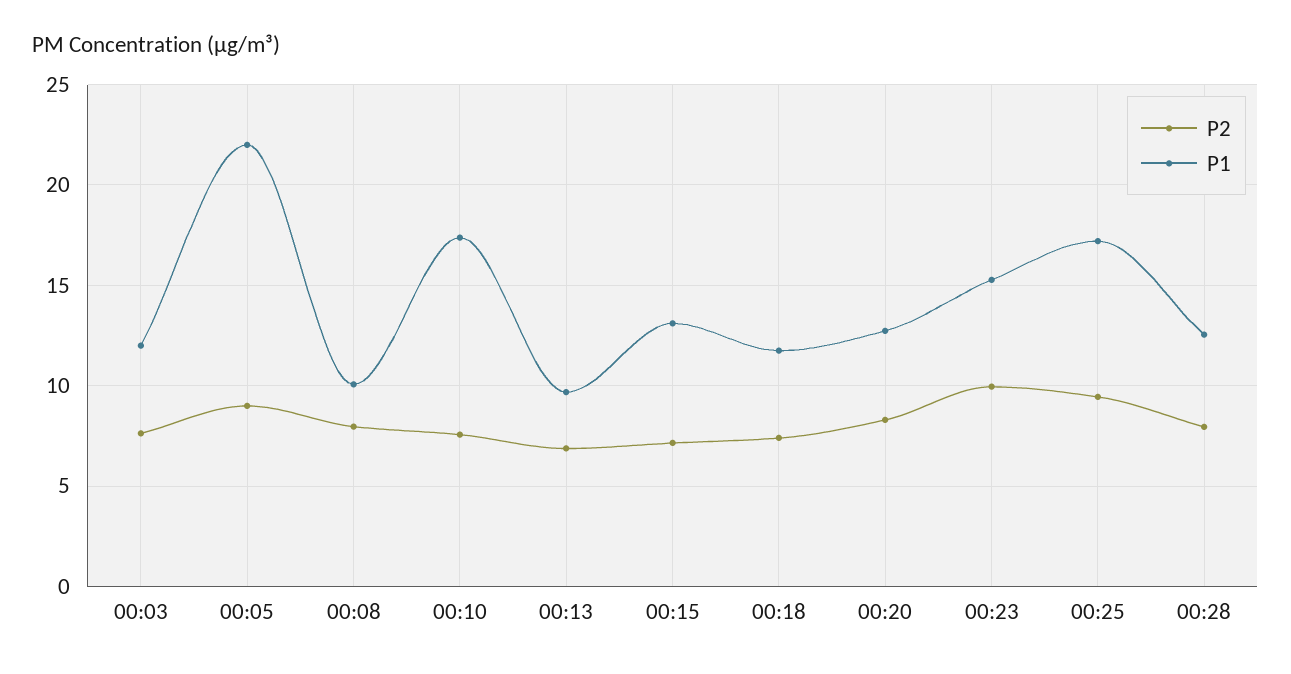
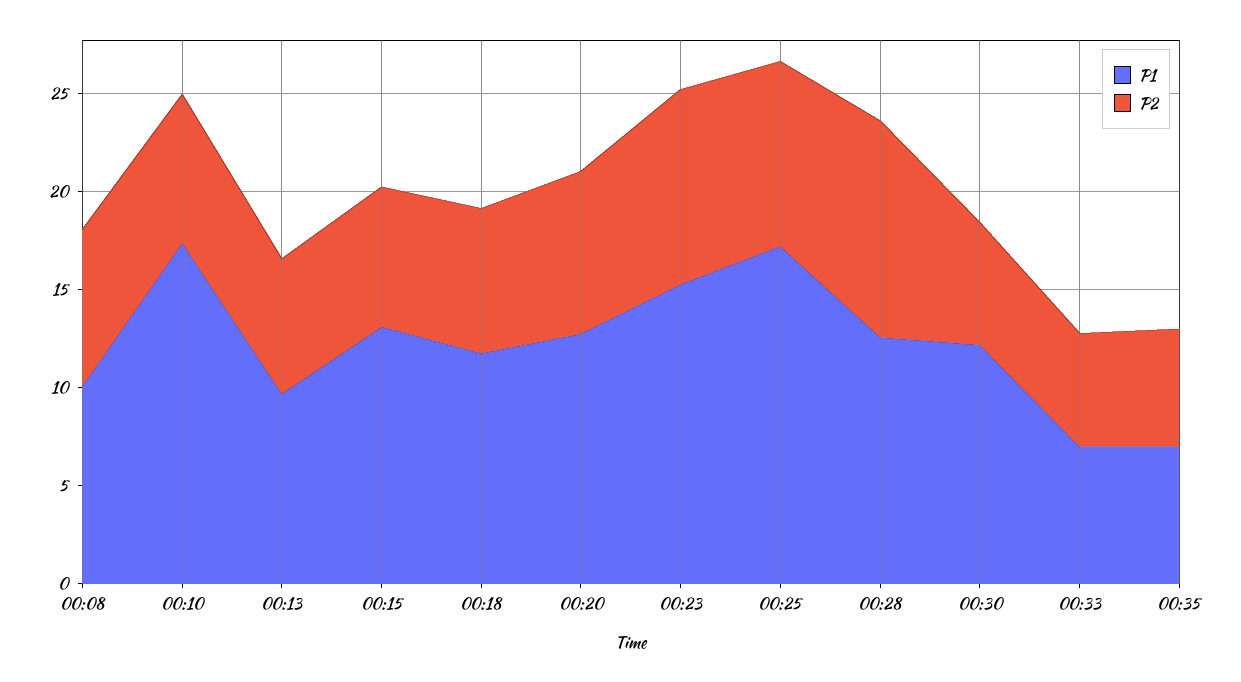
P2, 00:03: 7.5 -> none
P1, 00:03: 12 -> none
P2, 00:05: 9 -> none
P1, 00:05: 22 -> none
P2, 00:28: 8 -> 11
P1, 00:30: none -> 12
P2, 00:30: none -> 6
P1, 00:33: none -> 7
P2, 00:33: none -> 6
P1, 00:35: none -> 7
P2, 00:35: none -> 6

